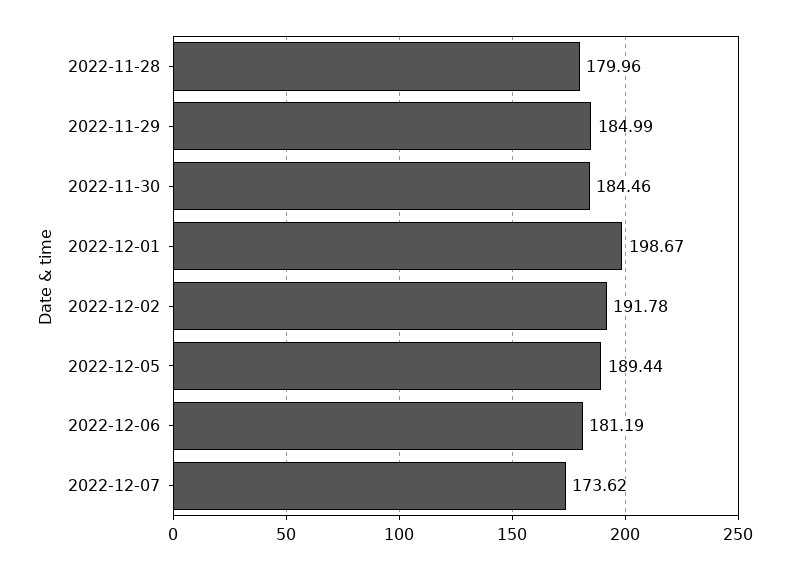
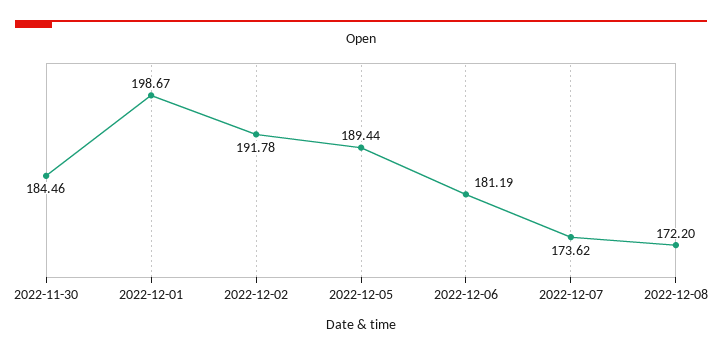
2022-11-28: 179.96 -> none
2022-11-29: 184.99 -> none
2022-12-08: none -> 172.2

